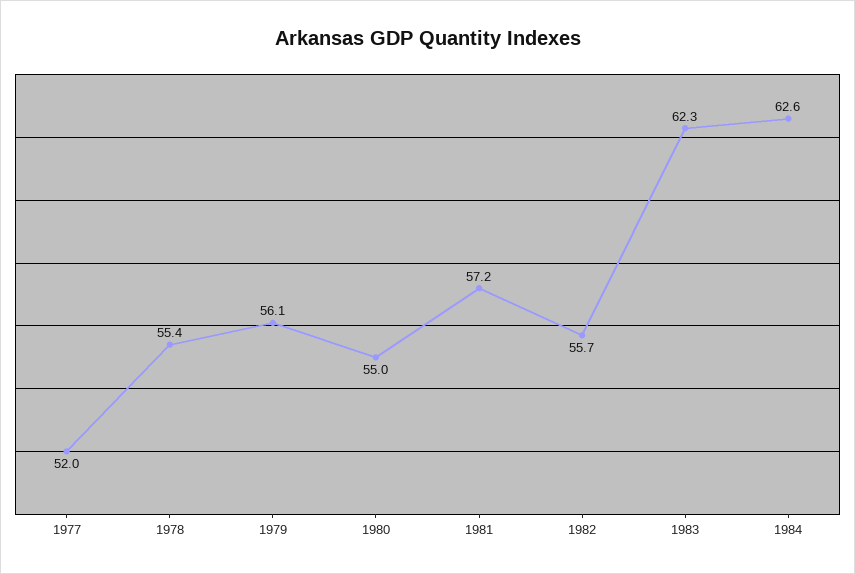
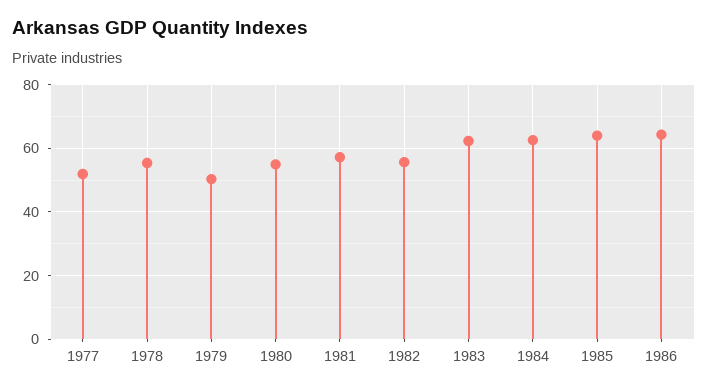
1979: 56.1 -> 50
1985: none -> 64
1986: none -> 64

